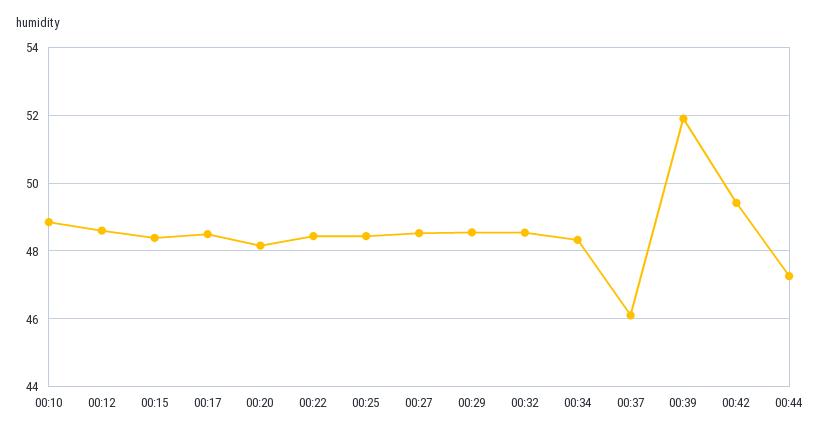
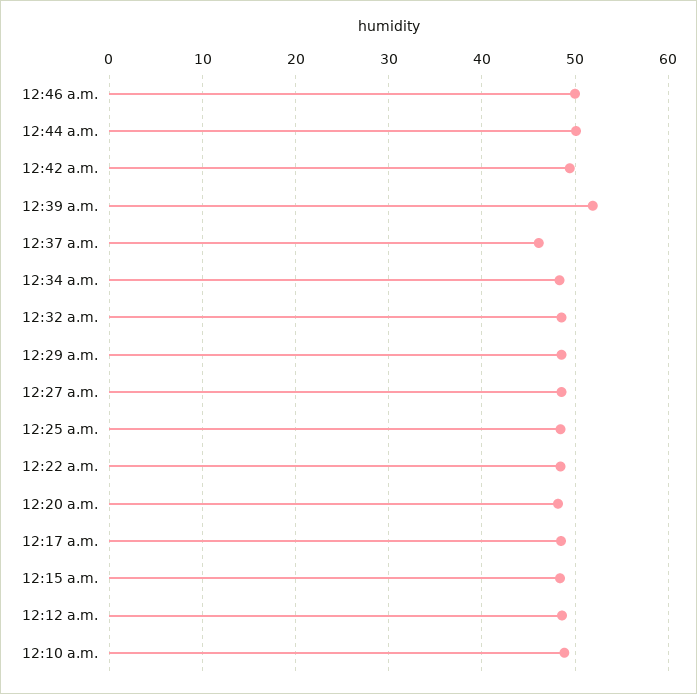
00:44: 47.2 -> 50
12:46 a.m.: none -> 50

